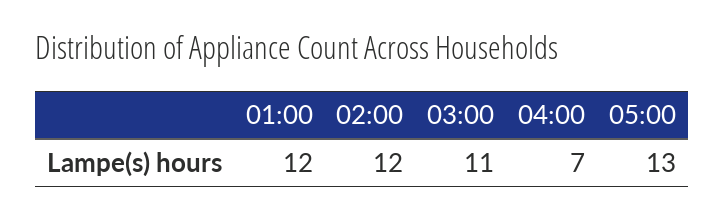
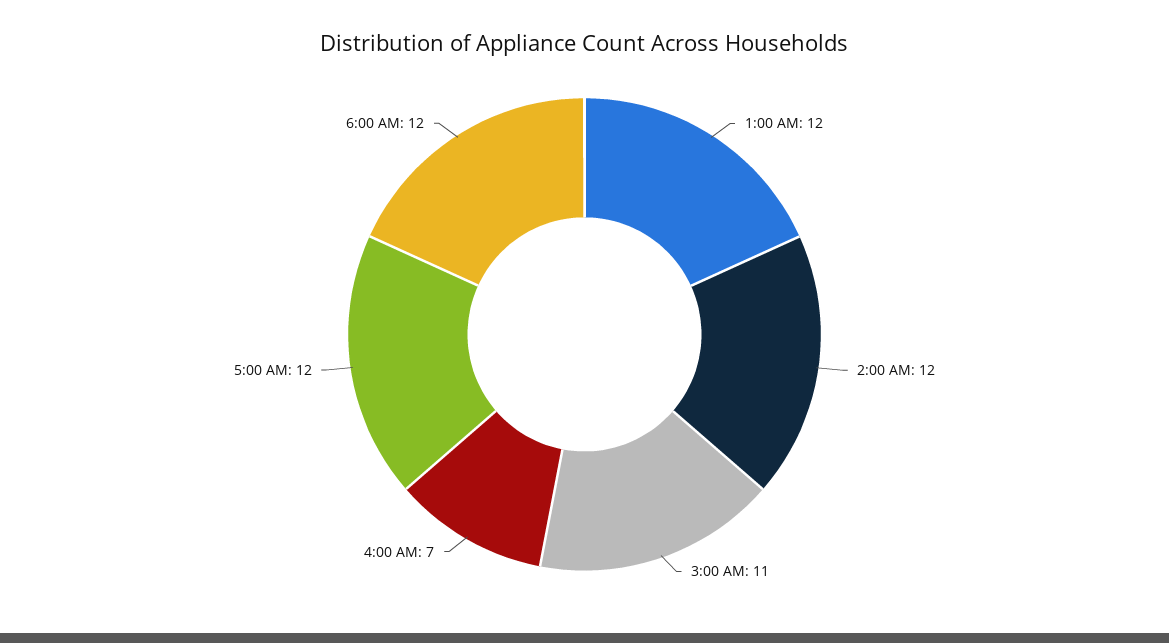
05:00: 13 -> 12
6:00 AM: none -> 12

